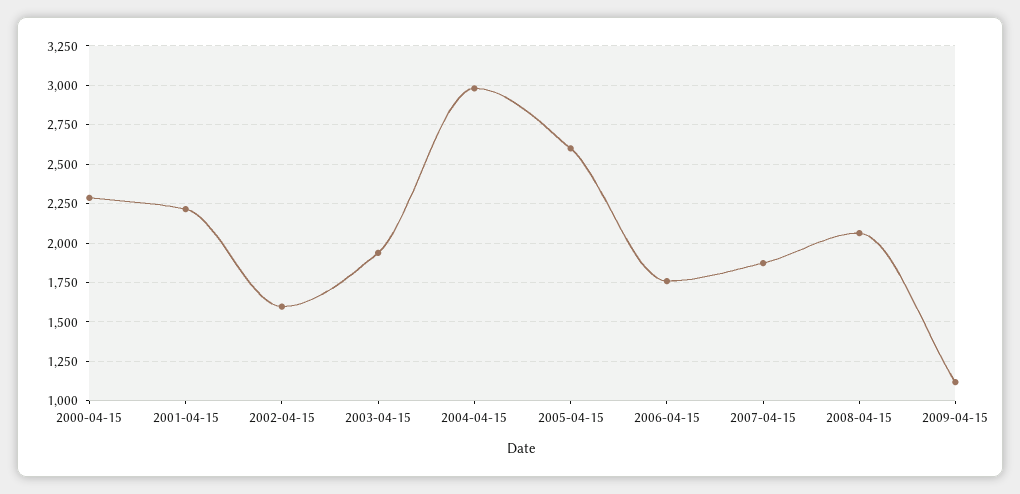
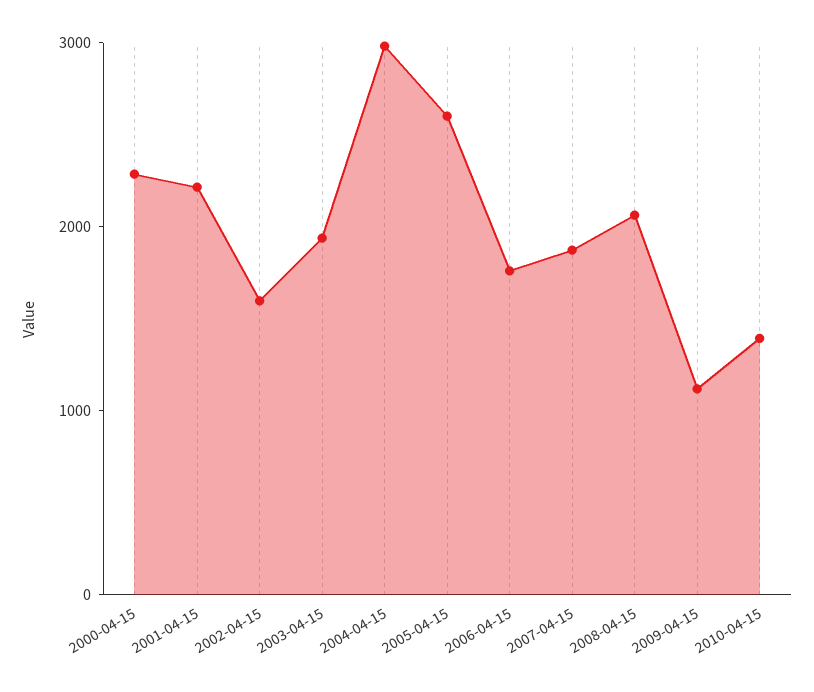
2010-04-15: none -> 1400

